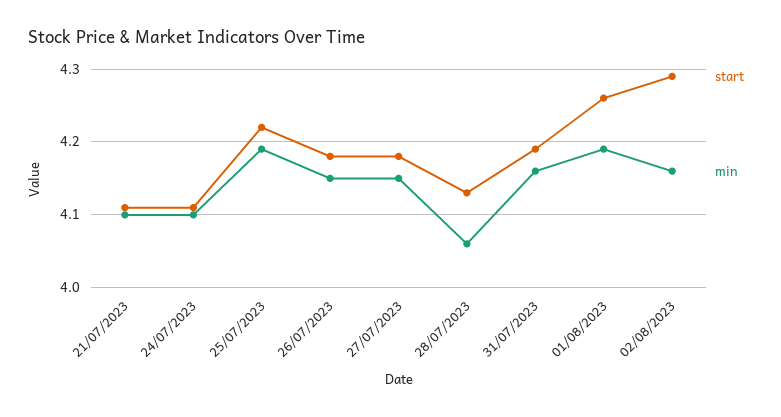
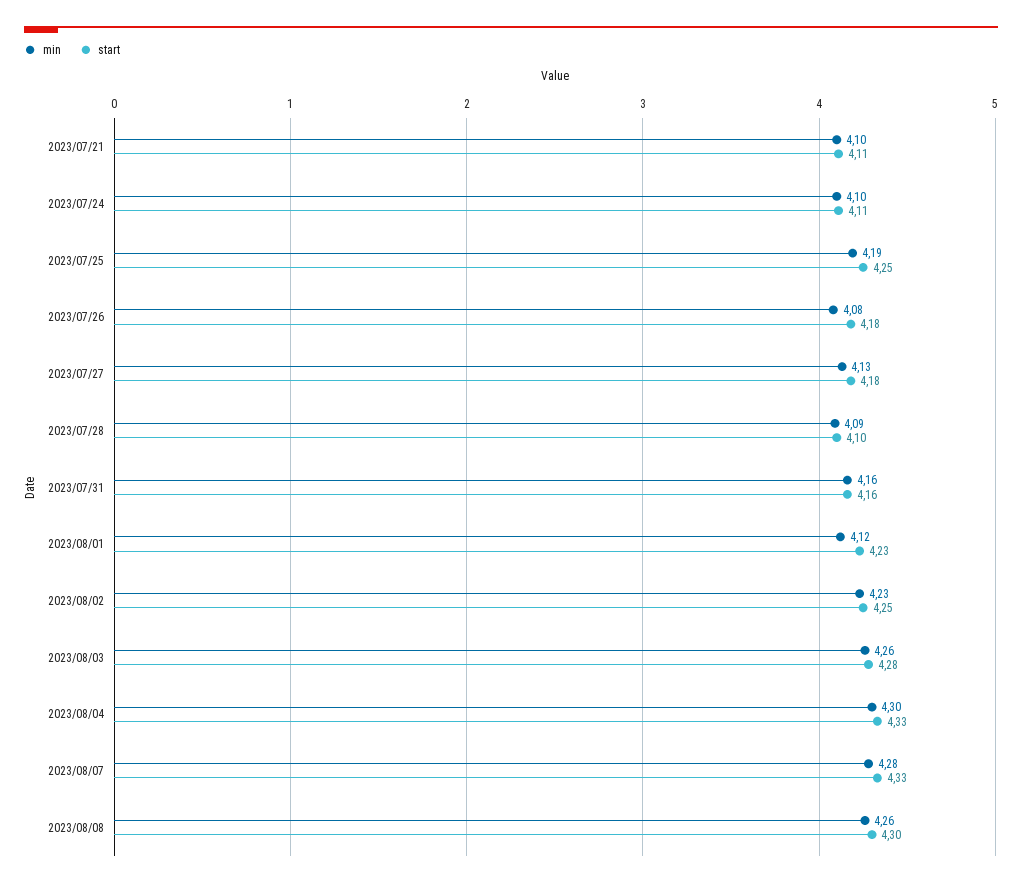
start, 25/07/2023: 4.22 -> 4.25
min, 26/07/2023: 4.15 -> 4.08
min, 27/07/2023: 4.15 -> 4.13
start, 28/07/2023: 4.13 -> 4.1
min, 28/07/2023: 4.06 -> 4.09
start, 31/07/2023: 4.19 -> 4.16
start, 01/08/2023: 4.26 -> 4.23
min, 01/08/2023: 4.19 -> 4.12
start, 02/08/2023: 4.29 -> 4.25
min, 02/08/2023: 4.16 -> 4.23
min, 2023/08/03: none -> 4.26
start, 2023/08/03: none -> 4.28
min, 2023/08/04: none -> 4.3
start, 2023/08/04: none -> 4.33
min, 2023/08/07: none -> 4.28
start, 2023/08/07: none -> 4.33
min, 2023/08/08: none -> 4.26
start, 2023/08/08: none -> 4.3

